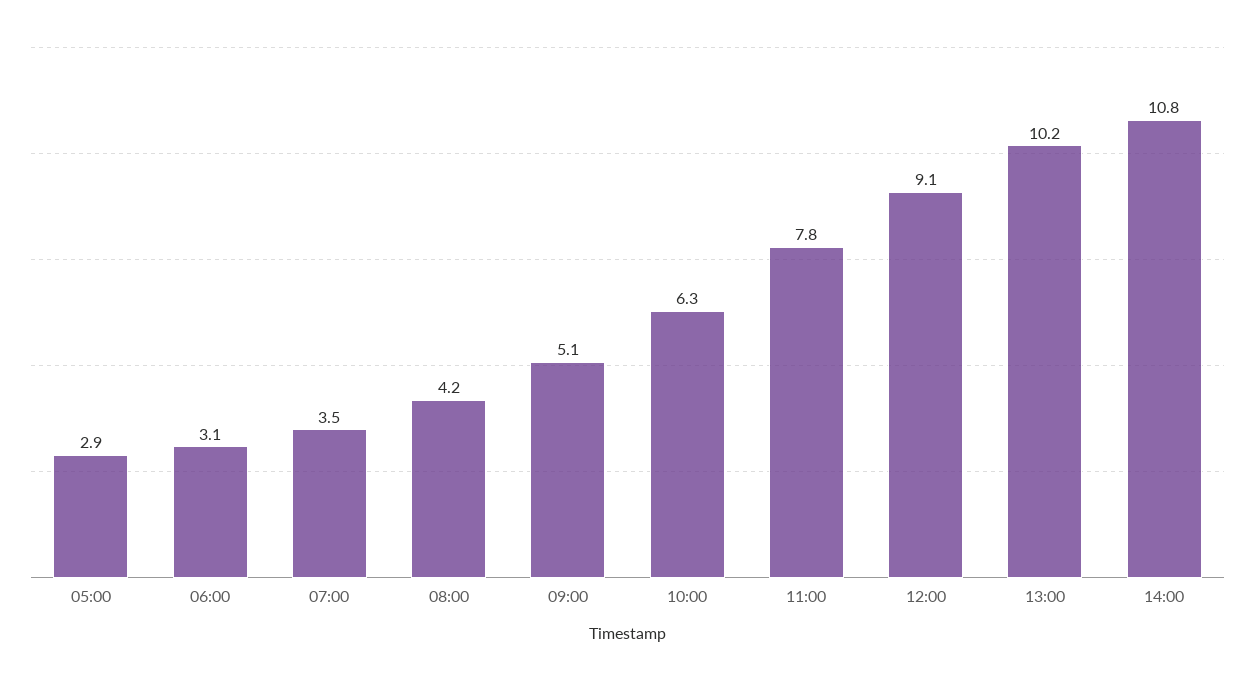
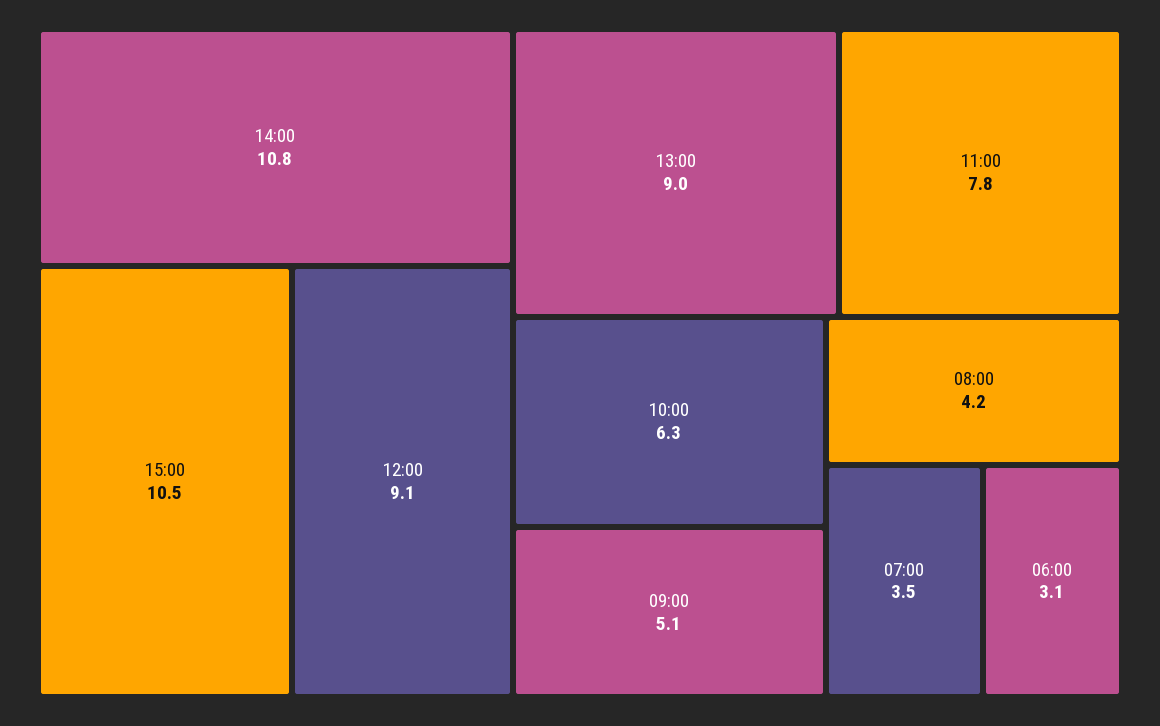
05:00: 2.9 -> none
13:00: 10.2 -> 9
15:00: none -> 10.5

